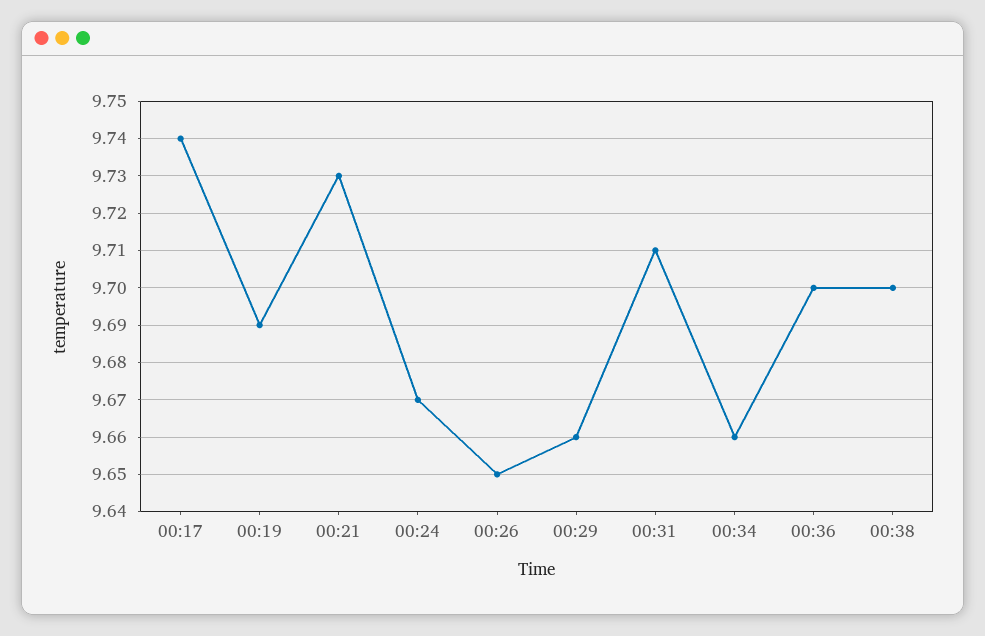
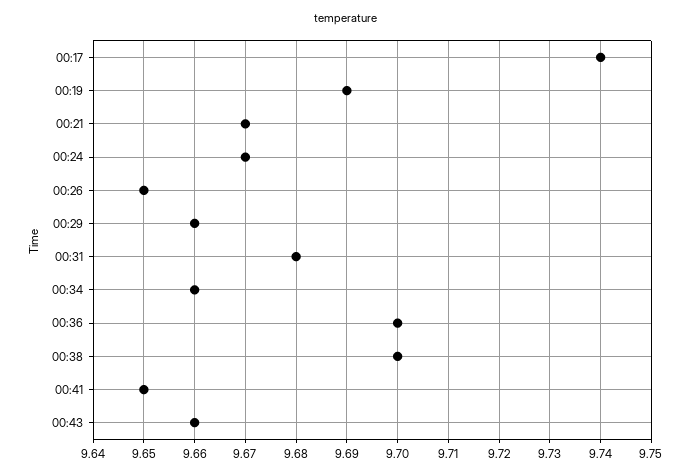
00:21: 9.73 -> 9.67
00:31: 9.71 -> 9.68
00:41: none -> 9.65
00:43: none -> 9.66

